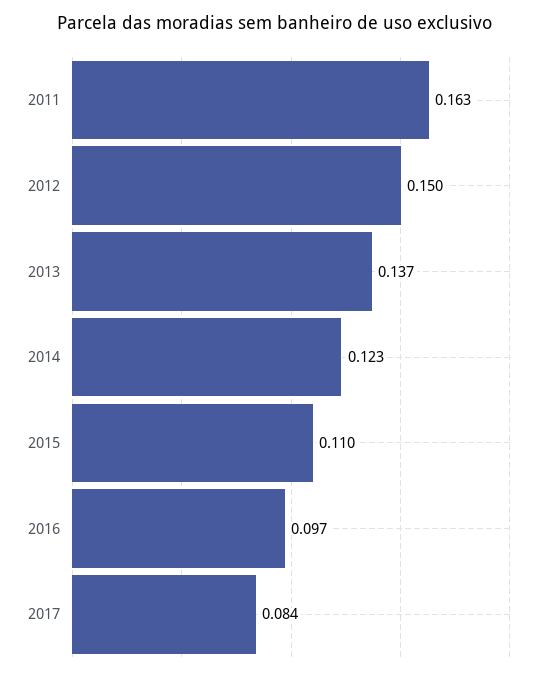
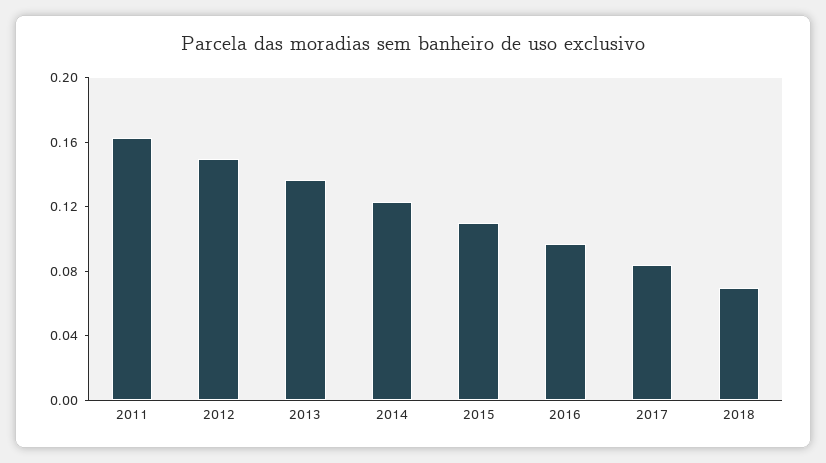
2018: none -> 0.07

